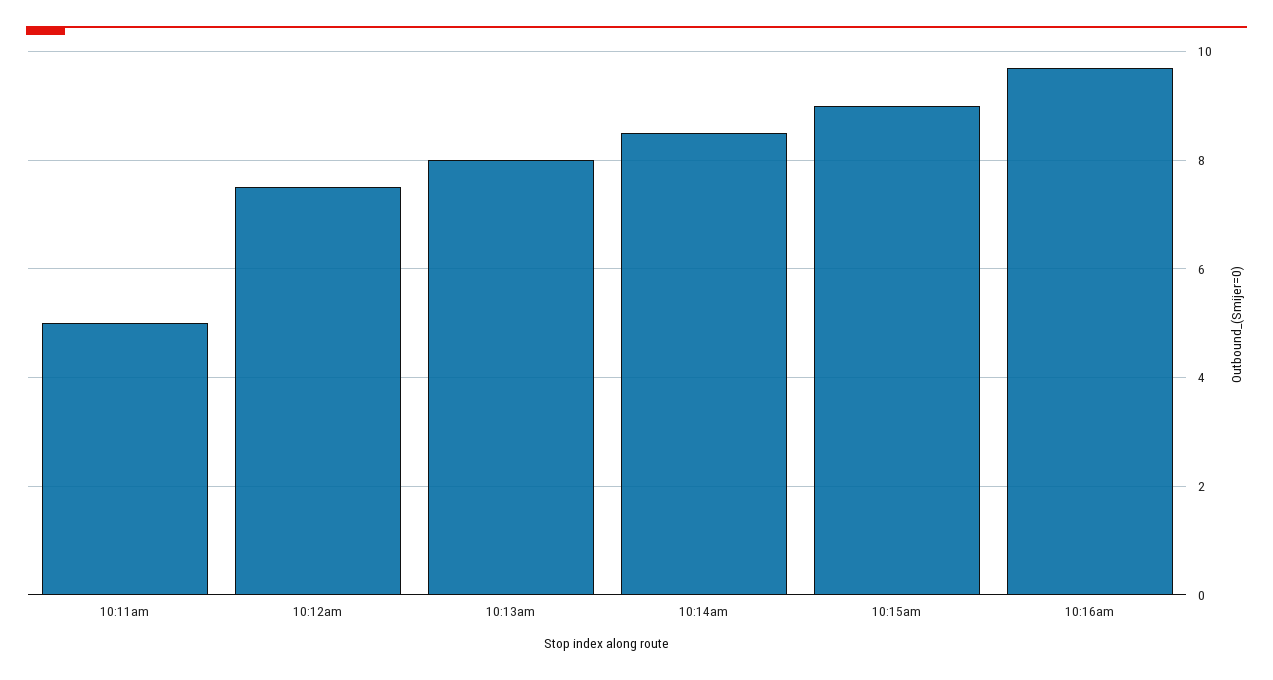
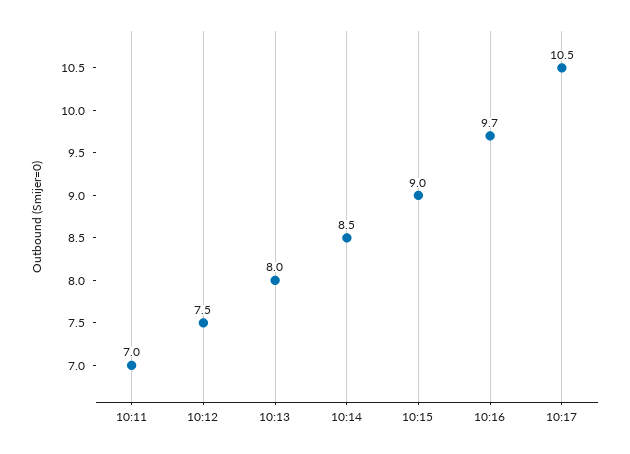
10:11am: 5 -> 7
10:17: none -> 10.5

